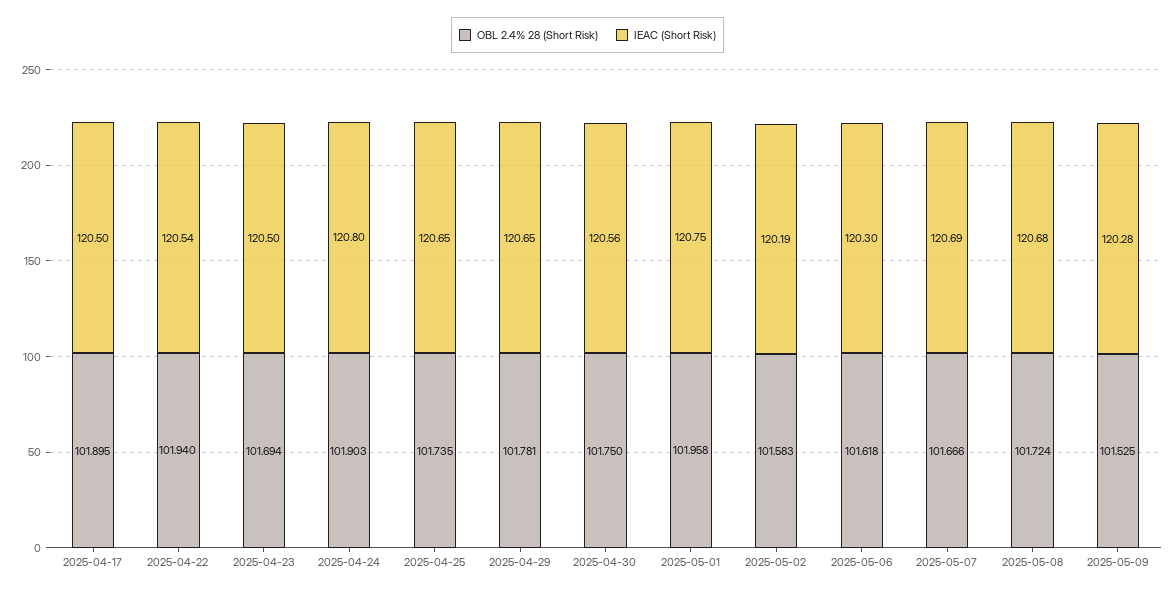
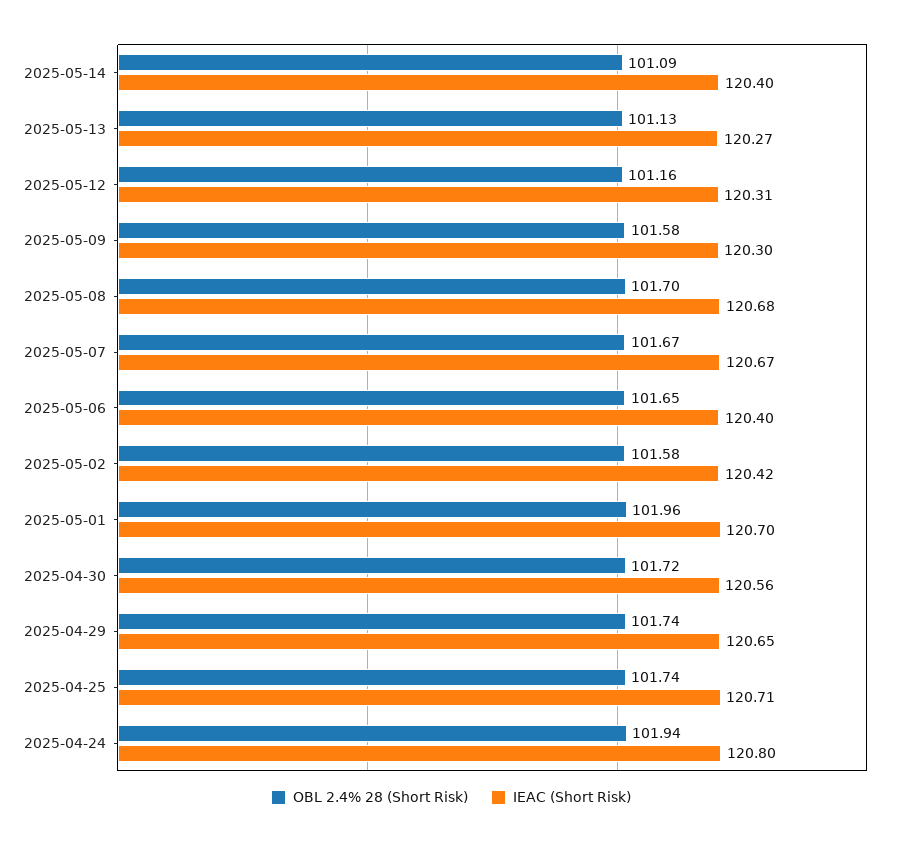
OBL 2.4% 28 (Short Risk), 2025-04-17: 101.895 -> none
IEAC (Short Risk), 2025-04-17: 120.5 -> none
OBL 2.4% 28 (Short Risk), 2025-04-22: 101.94 -> none
IEAC (Short Risk), 2025-04-22: 120.54 -> none
OBL 2.4% 28 (Short Risk), 2025-04-23: 101.694 -> none
IEAC (Short Risk), 2025-04-23: 120.5 -> none
OBL 2.4% 28 (Short Risk), 2025-04-24: 101.903 -> 101.94
IEAC (Short Risk), 2025-04-25: 120.65 -> 120.71
OBL 2.4% 28 (Short Risk), 2025-04-29: 101.781 -> 101.74
OBL 2.4% 28 (Short Risk), 2025-04-30: 101.75 -> 101.72
IEAC (Short Risk), 2025-05-01: 120.75 -> 120.7
IEAC (Short Risk), 2025-05-02: 120.19 -> 120.42
OBL 2.4% 28 (Short Risk), 2025-05-06: 101.618 -> 101.65
IEAC (Short Risk), 2025-05-06: 120.3 -> 120.4
IEAC (Short Risk), 2025-05-07: 120.69 -> 120.67
OBL 2.4% 28 (Short Risk), 2025-05-08: 101.724 -> 101.7
OBL 2.4% 28 (Short Risk), 2025-05-09: 101.525 -> 101.58
IEAC (Short Risk), 2025-05-09: 120.28 -> 120.3
OBL 2.4% 28 (Short Risk), 2025-05-14: none -> 101.09
IEAC (Short Risk), 2025-05-14: none -> 120.4
OBL 2.4% 28 (Short Risk), 2025-05-13: none -> 101.13
IEAC (Short Risk), 2025-05-13: none -> 120.27
OBL 2.4% 28 (Short Risk), 2025-05-12: none -> 101.16
IEAC (Short Risk), 2025-05-12: none -> 120.31

